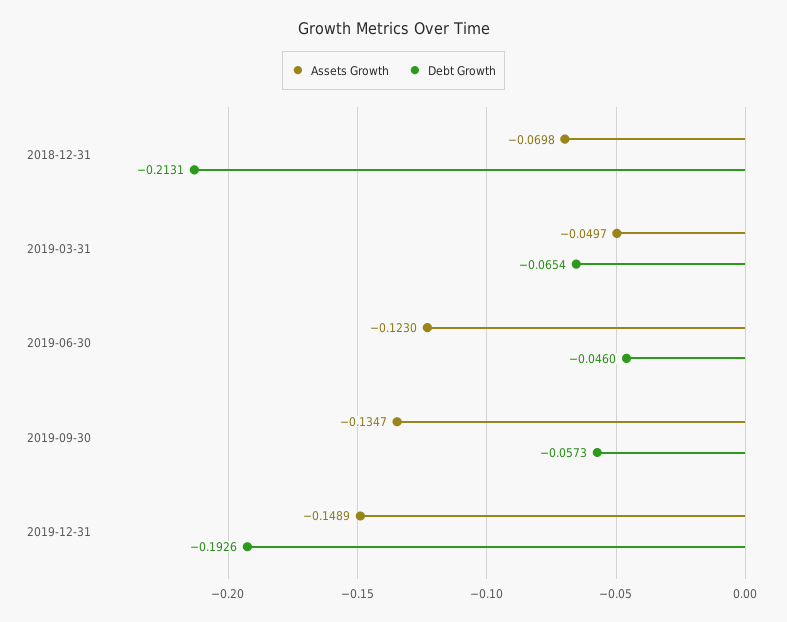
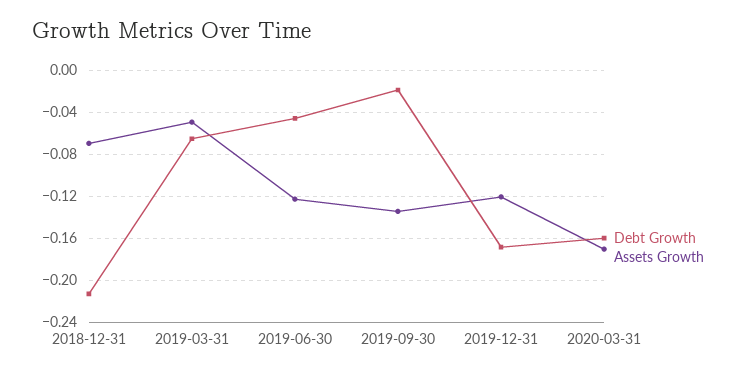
Debt Growth, 2019-09-30: -0.0573 -> -0.02
Assets Growth, 2019-12-31: -0.1489 -> -0.12
Debt Growth, 2019-12-31: -0.1926 -> -0.17
Debt Growth, 2020-03-31: none -> -0.16
Assets Growth, 2020-03-31: none -> -0.17

